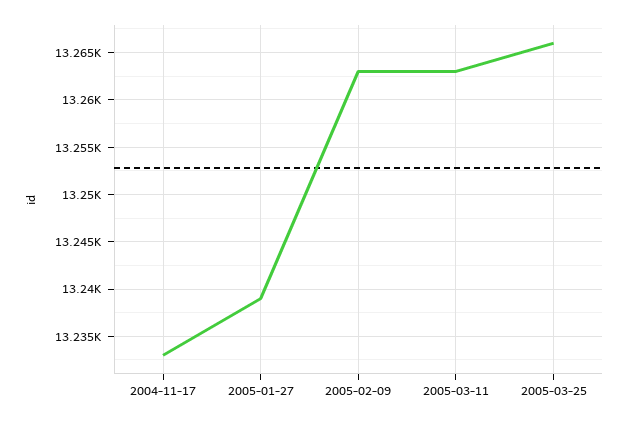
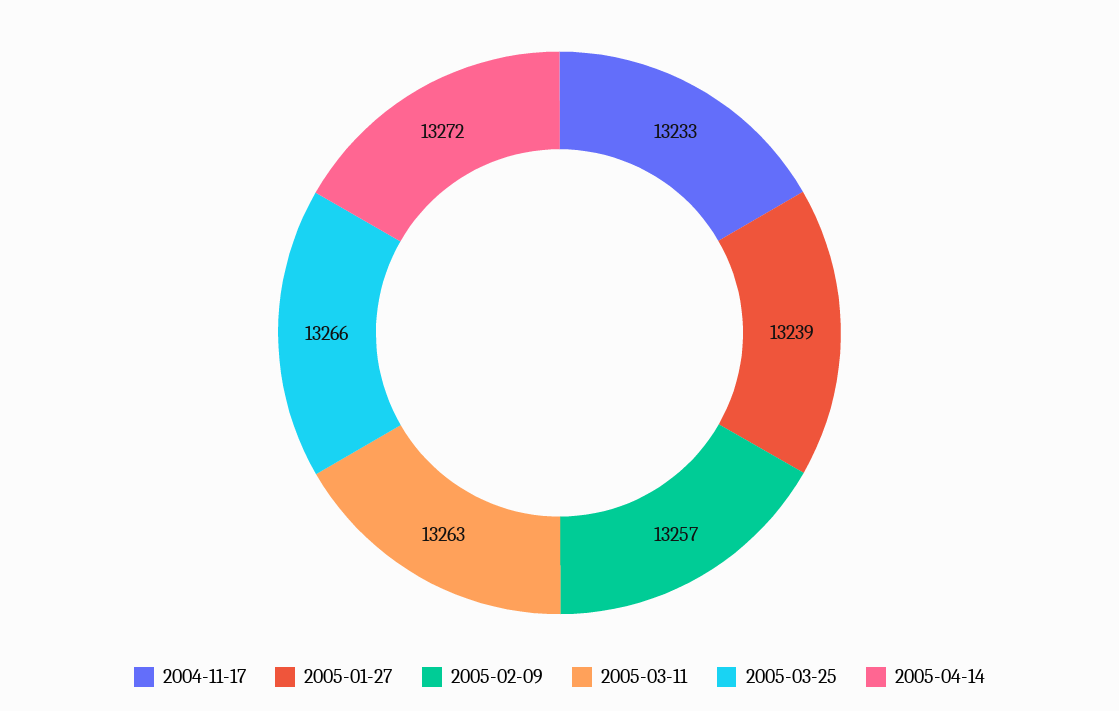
2005-02-09: 13263 -> 13257
2005-04-14: none -> 13272

